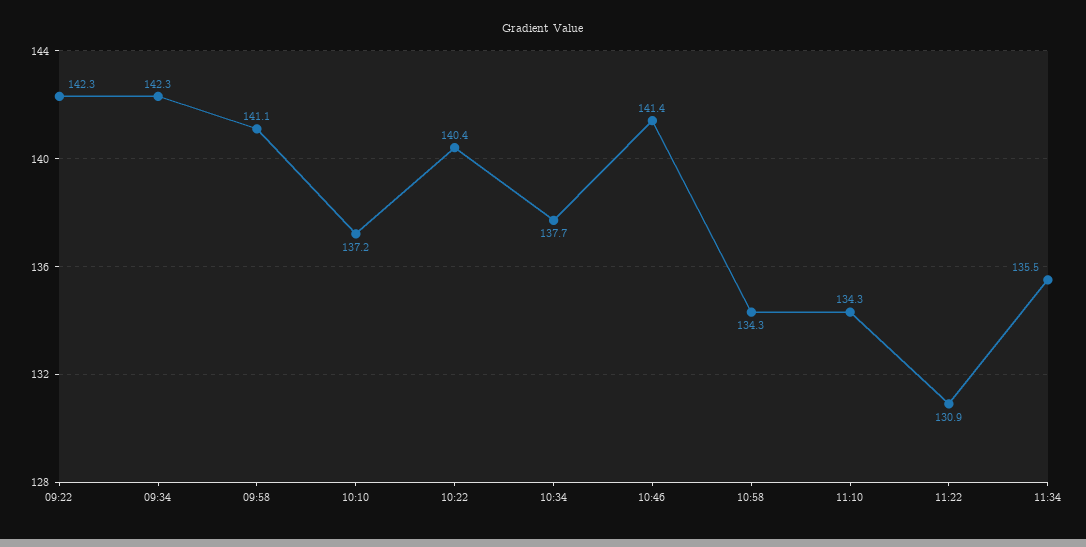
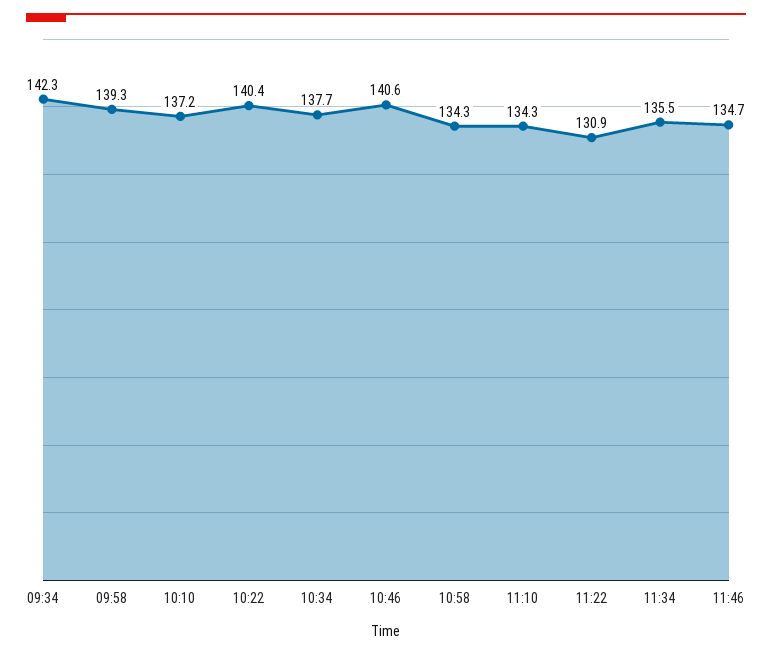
09:22: 142.3 -> none
09:58: 141.1 -> 139.3
10:46: 141.4 -> 140.6
11:46: none -> 134.7

